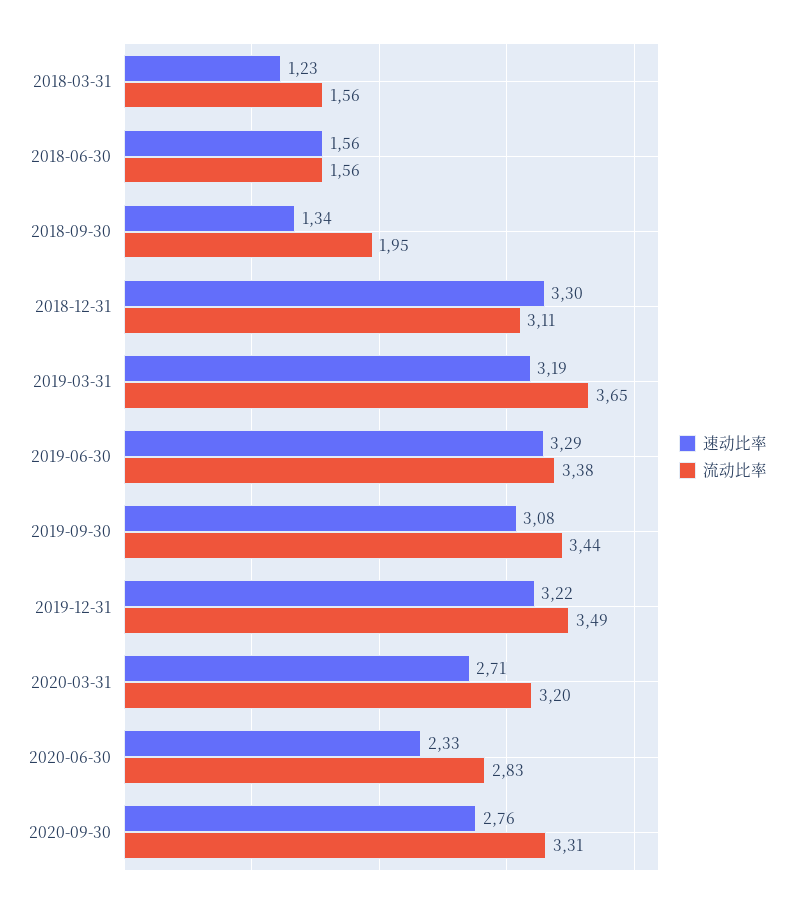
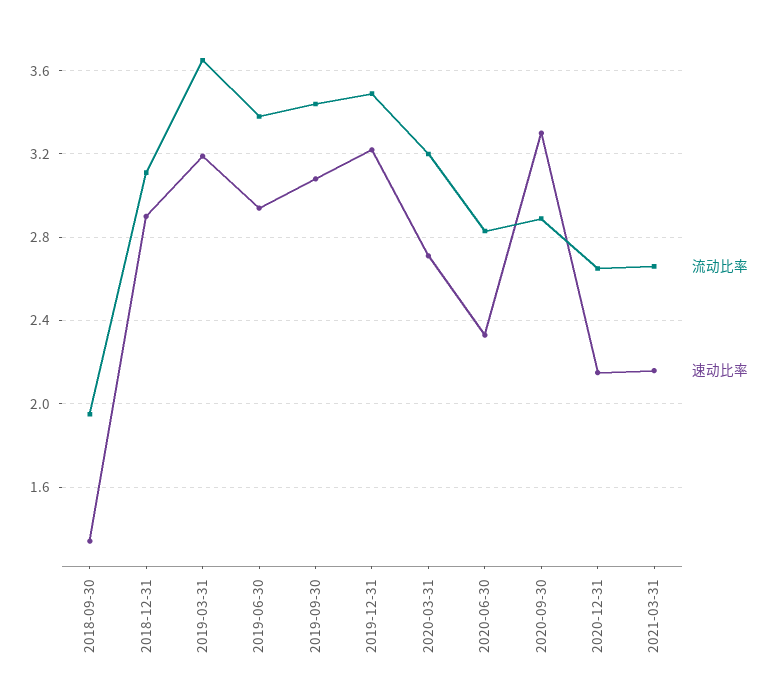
速动比率, 2018-03-31: 1.23 -> none
流动比率, 2018-03-31: 1.56 -> none
速动比率, 2018-06-30: 1.56 -> none
流动比率, 2018-06-30: 1.56 -> none
速动比率, 2018-12-31: 3.3 -> 2.9
速动比率, 2019-06-30: 3.29 -> 2.95
速动比率, 2020-09-30: 2.76 -> 3.3
流动比率, 2020-09-30: 3.31 -> 2.9
流动比率, 2020-12-31: none -> 2.65
速动比率, 2020-12-31: none -> 2.15
流动比率, 2021-03-31: none -> 2.65
速动比率, 2021-03-31: none -> 2.15

